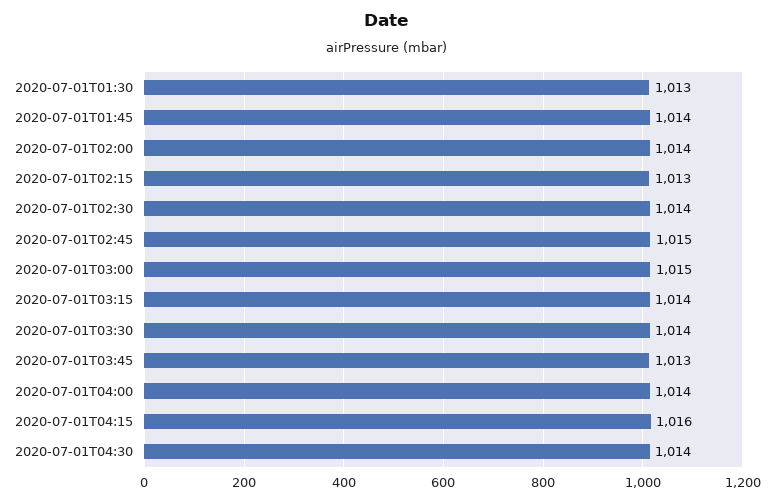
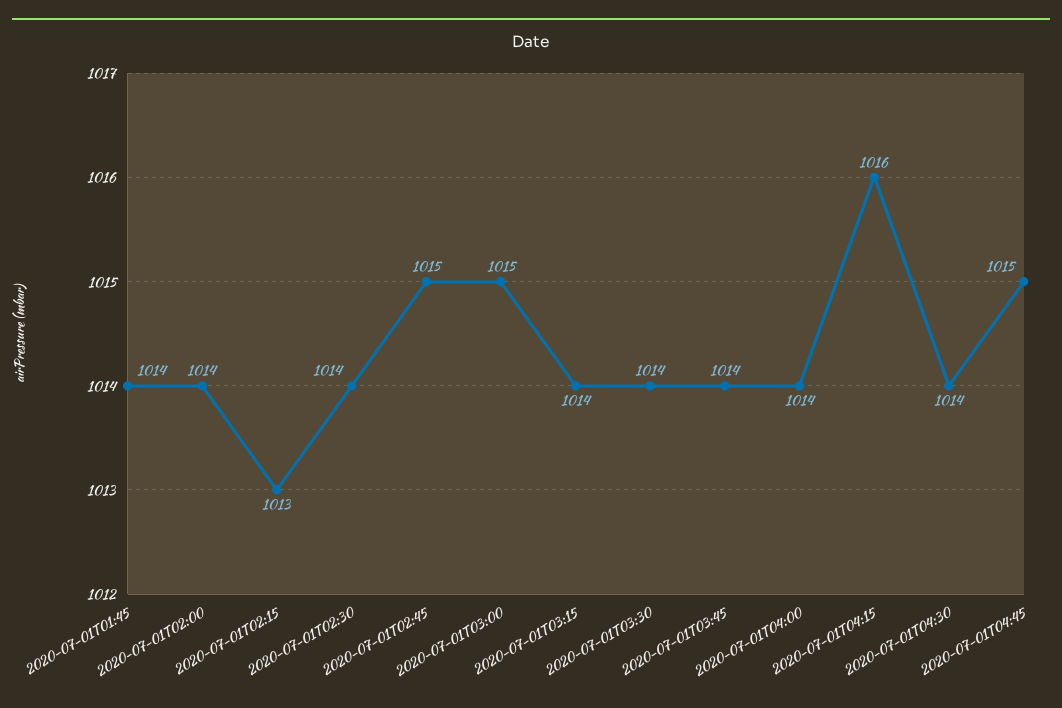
2020-07-01T01:30: 1013 -> none
2020-07-01T03:45: 1013 -> 1014
2020-07-01T04:45: none -> 1015

